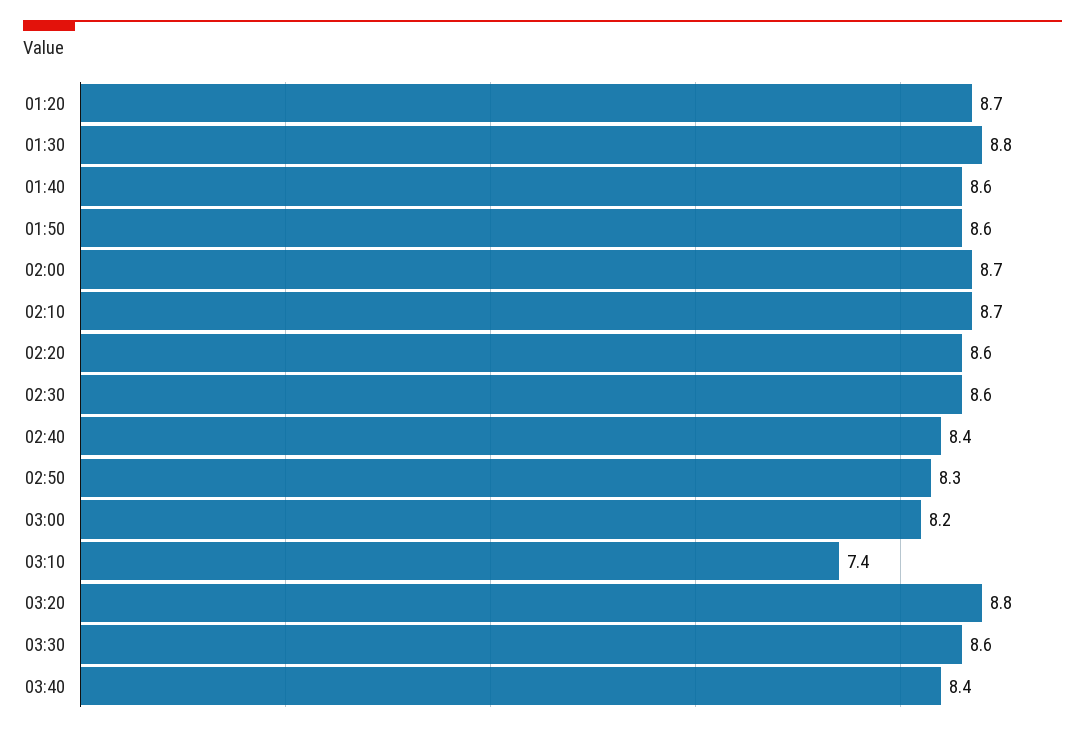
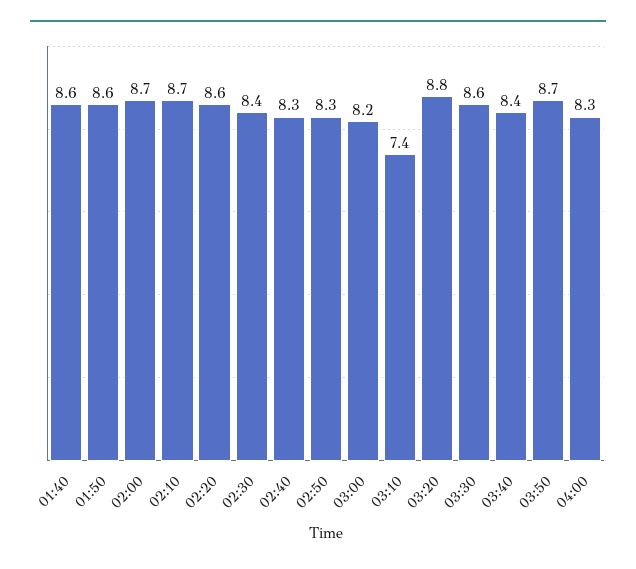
01:20: 8.7 -> none
01:30: 8.8 -> none
02:30: 8.6 -> 8.4
02:40: 8.4 -> 8.3
03:50: none -> 8.7
04:00: none -> 8.3

